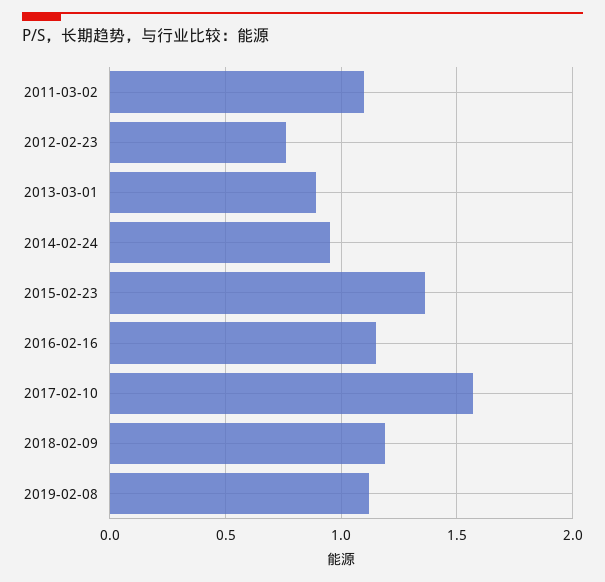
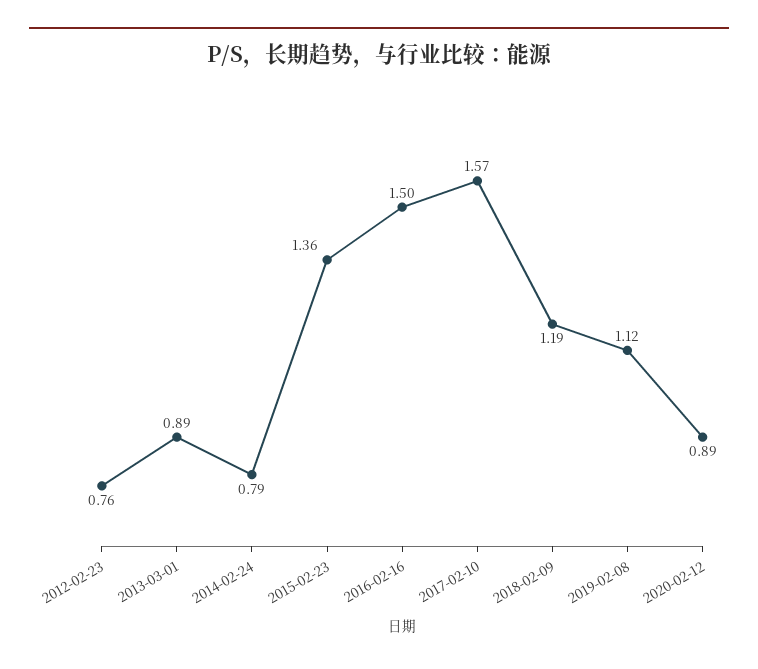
2011-03-02: 1.1 -> none
2014-02-24: 0.95 -> 0.79
2016-02-16: 1.15 -> 1.5
2020-02-12: none -> 0.89

